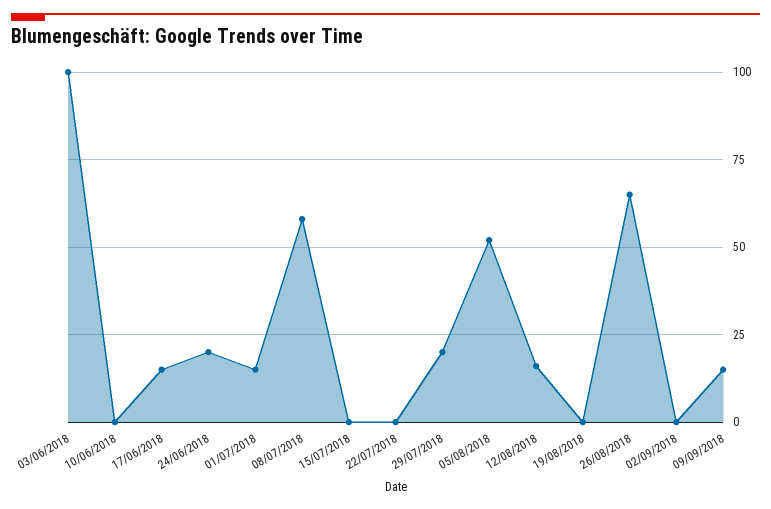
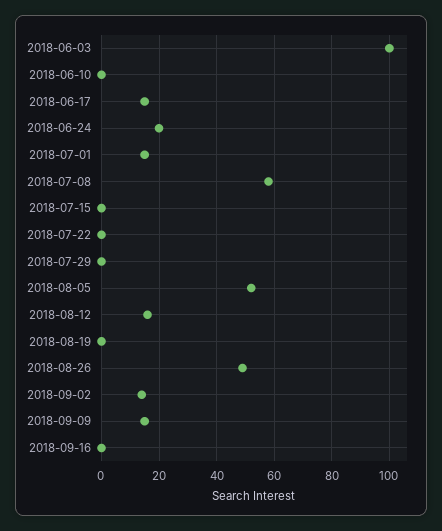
29/07/2018: 20 -> 0
26/08/2018: 65 -> 50
02/09/2018: 0 -> 15
2018-09-16: none -> 0

